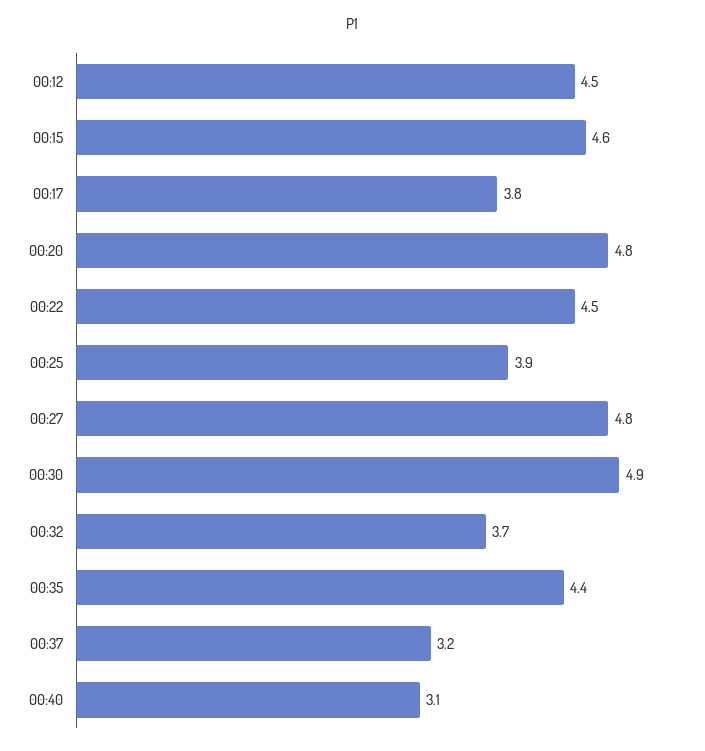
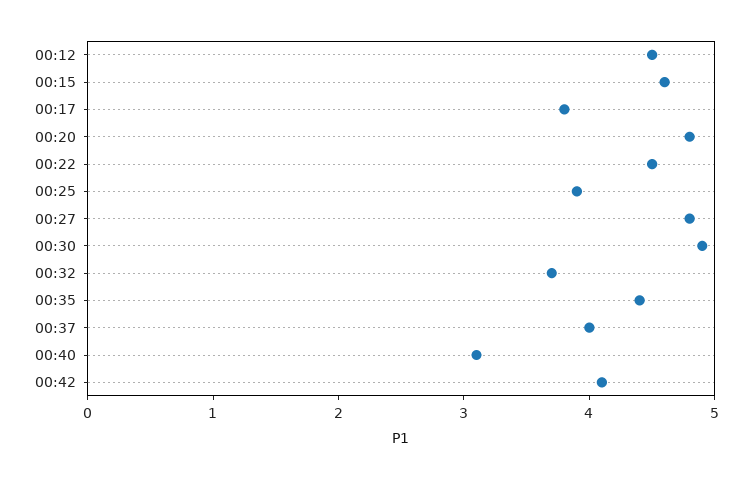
00:37: 3.2 -> 4
00:42: none -> 4.1

